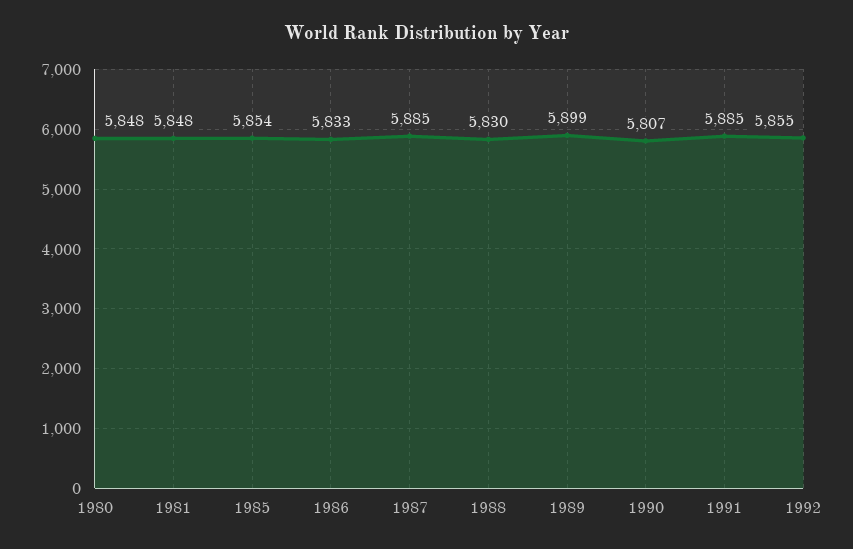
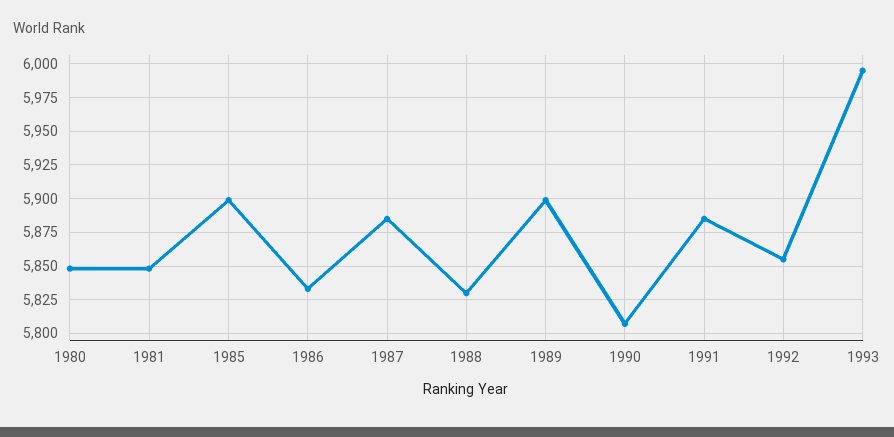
1985: 5854 -> 5900
1993: none -> 5995

